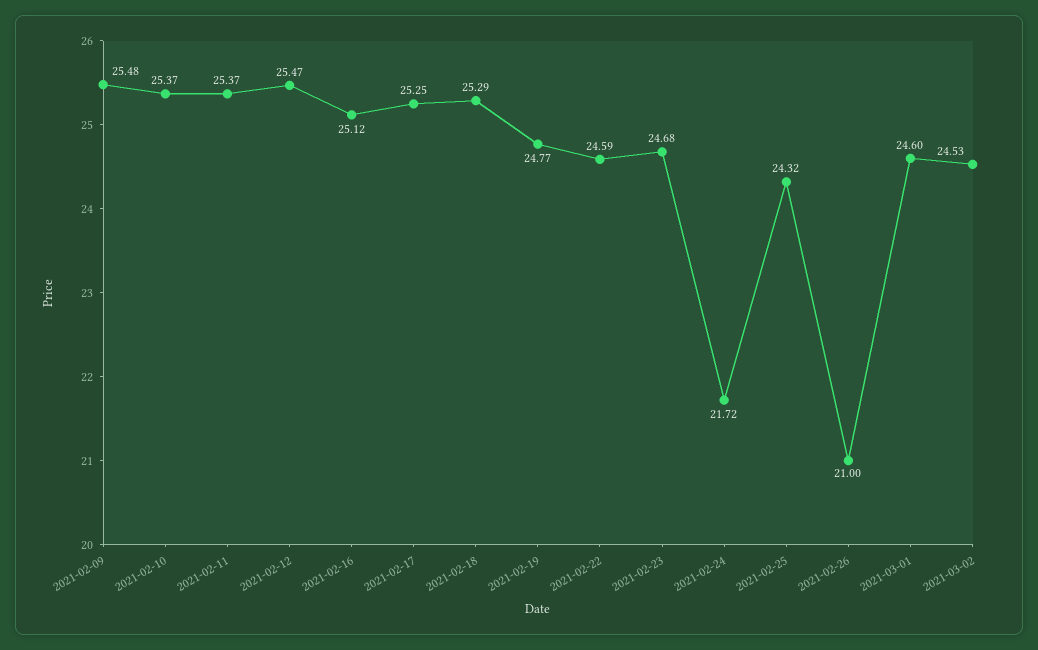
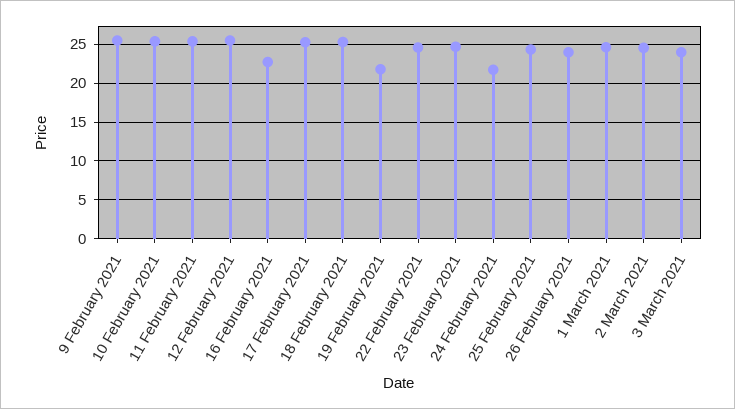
2021-02-16: 25.12 -> 23
2021-02-19: 24.77 -> 22
2021-02-26: 21 -> 24
3 March 2021: none -> 24

